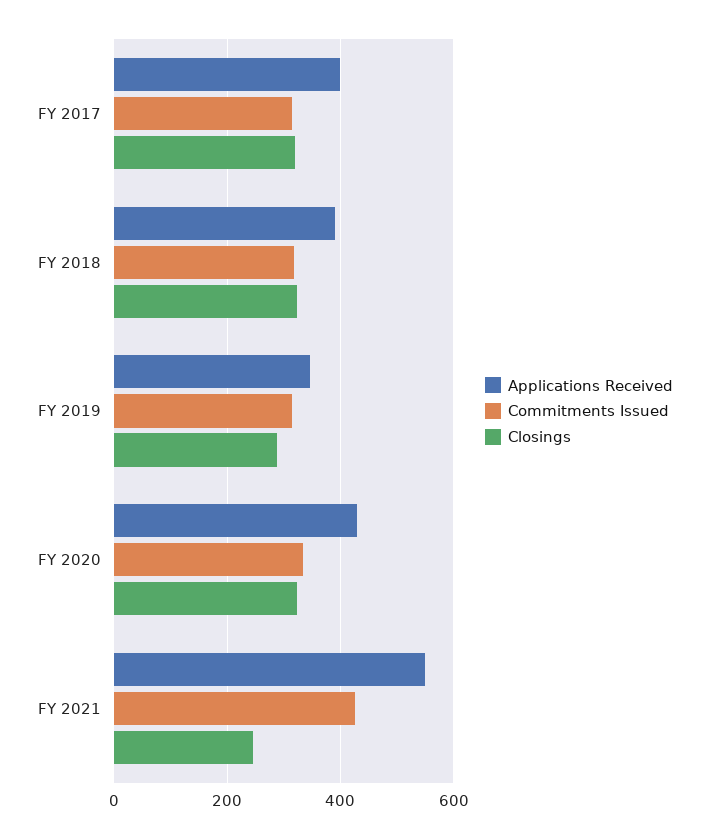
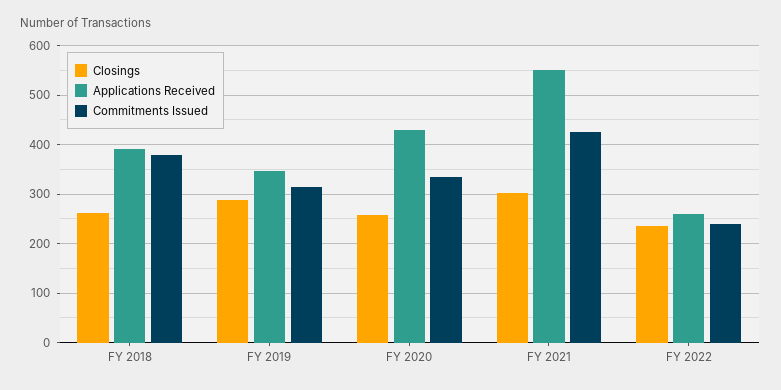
Applications Received, FY 2017: 400 -> none
Commitments Issued, FY 2017: 320 -> none
Closings, FY 2017: 320 -> none
Commitments Issued, FY 2018: 320 -> 380
Closings, FY 2018: 320 -> 260
Closings, FY 2020: 320 -> 260
Closings, FY 2021: 240 -> 300
Closings, FY 2022: none -> 240
Applications Received, FY 2022: none -> 260
Commitments Issued, FY 2022: none -> 240

